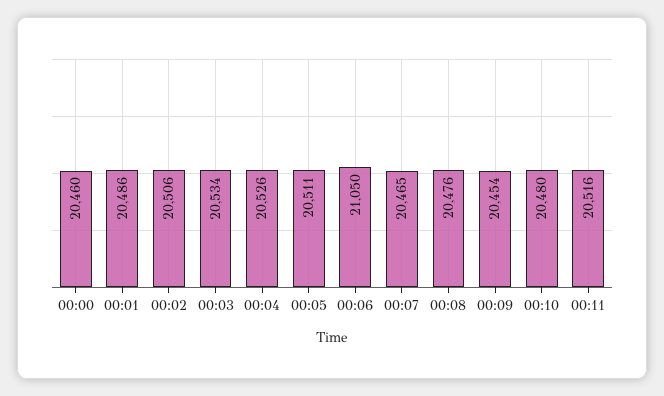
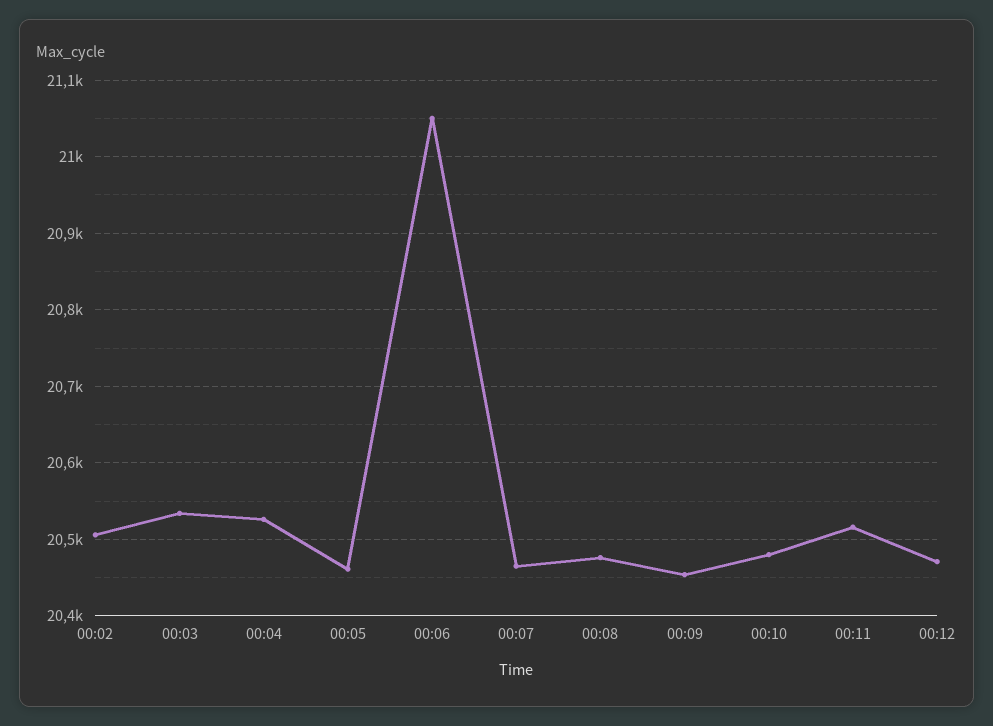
00:00: 20460 -> none
00:01: 20486 -> none
00:05: 20511 -> 20460
00:12: none -> 20470

